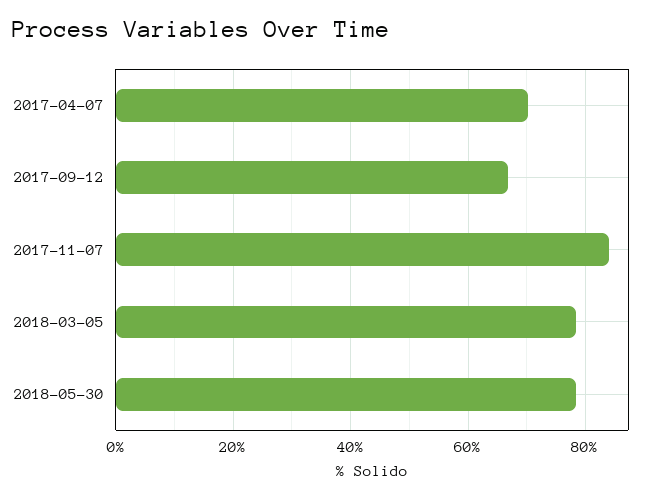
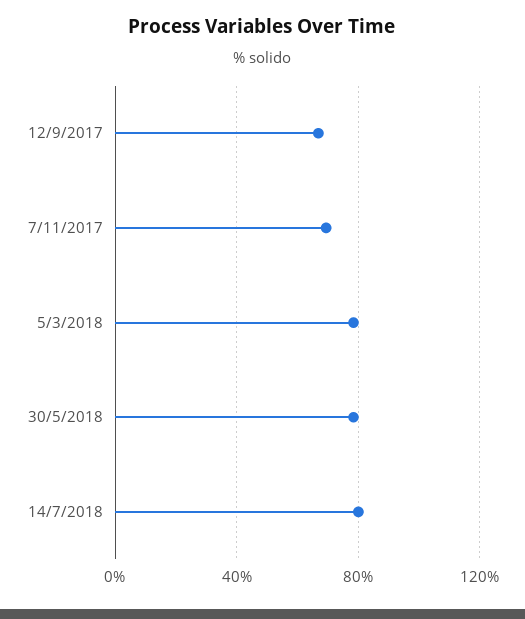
2017-04-07: 70 -> none
2017-11-07: 84 -> 70
14/7/2018: none -> 80

